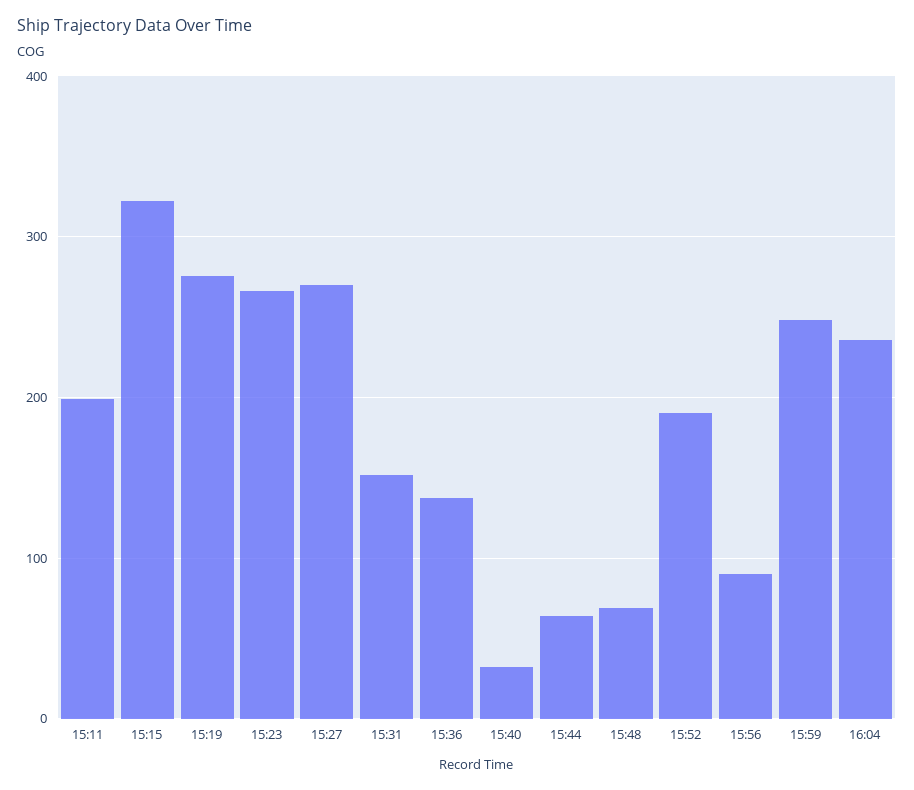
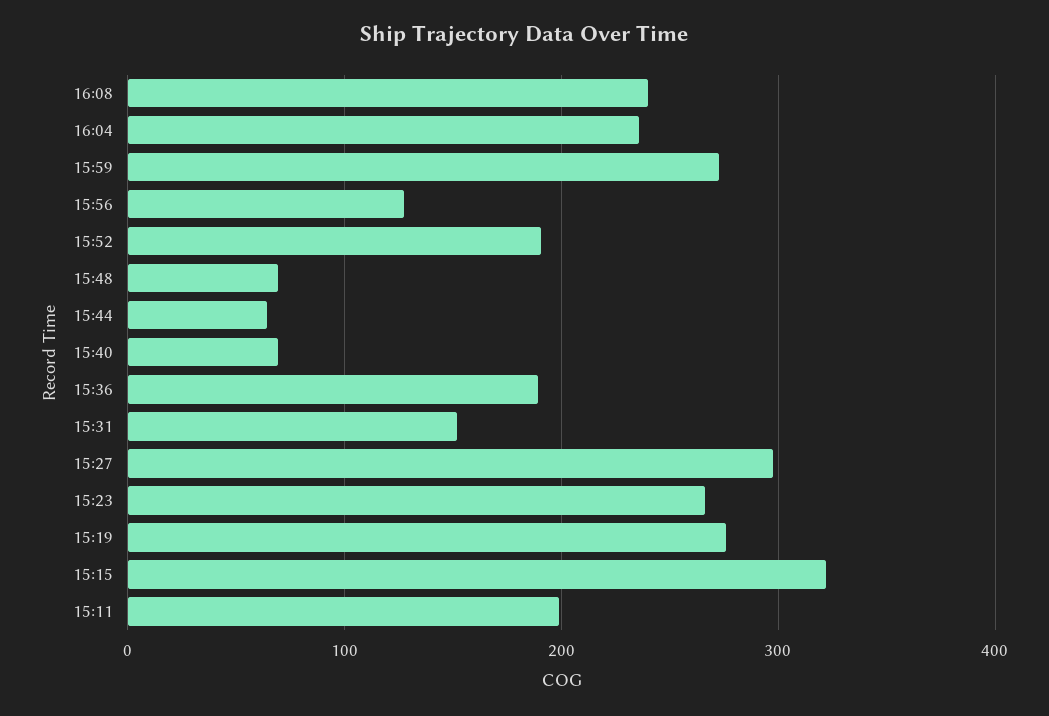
15:27: 270 -> 300
15:36: 140 -> 190
15:40: 30 -> 70
15:56: 90 -> 130
15:59: 250 -> 270
16:08: none -> 240

